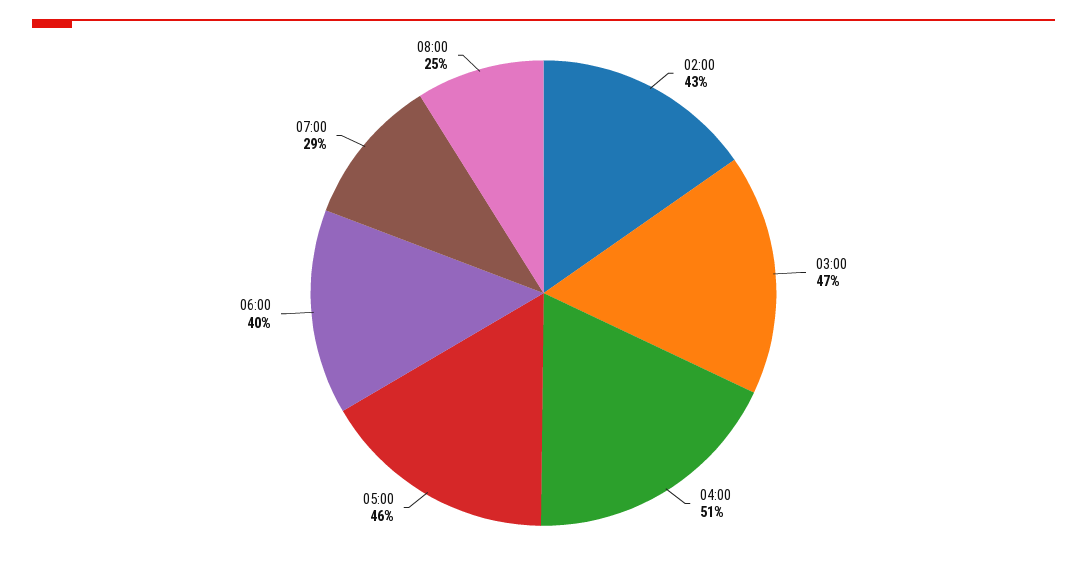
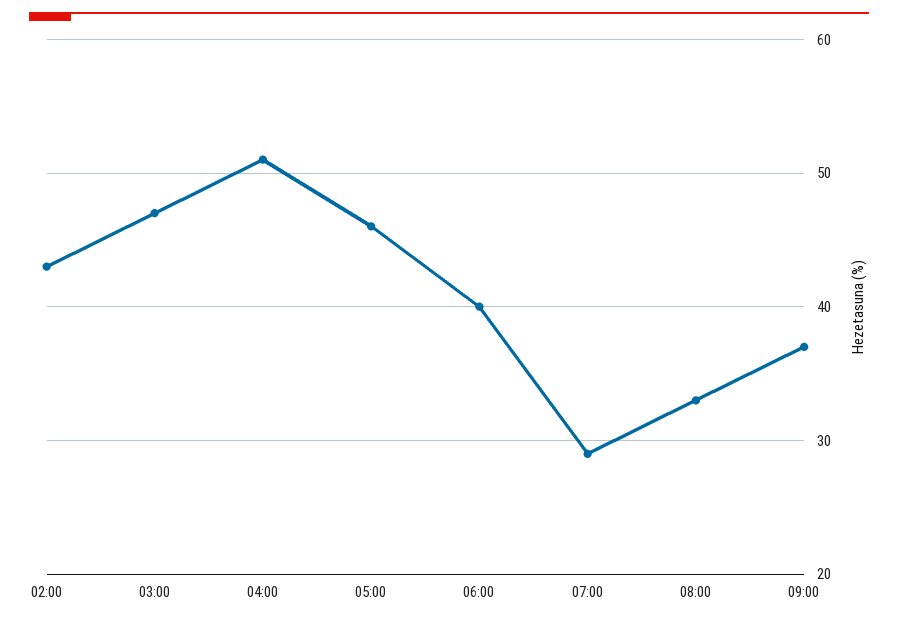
08:00: 25 -> 33
09:00: none -> 37

